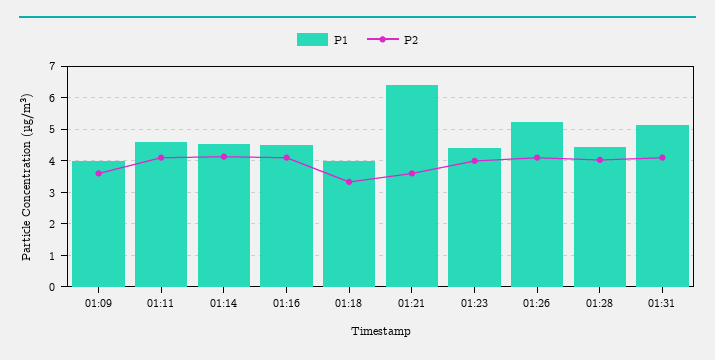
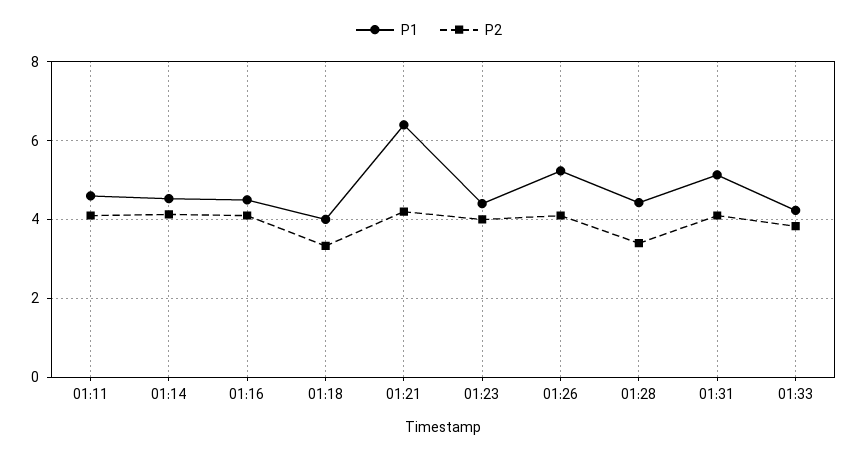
P1, 01:09: 4 -> none
P2, 01:09: 3.6 -> none
P2, 01:21: 3.6 -> 4.2
P2, 01:28: 4 -> 3.4
P1, 01:33: none -> 4.2
P2, 01:33: none -> 3.8

